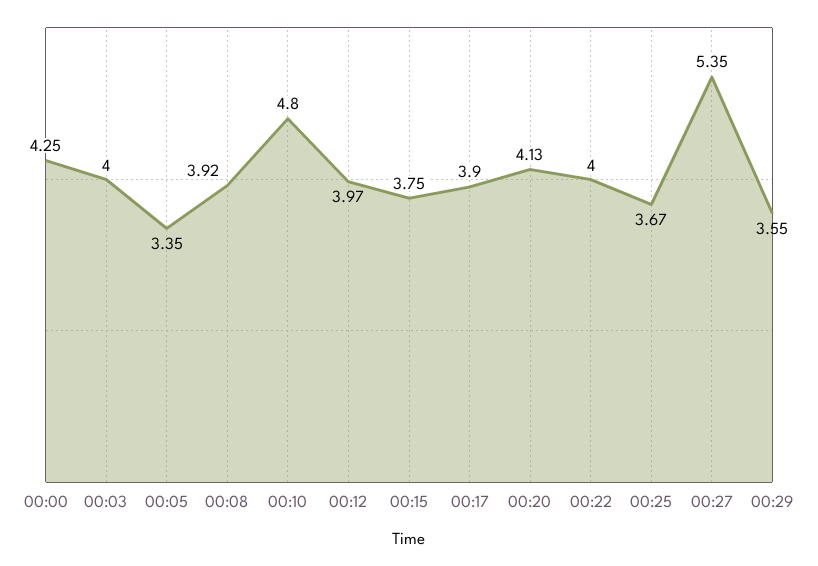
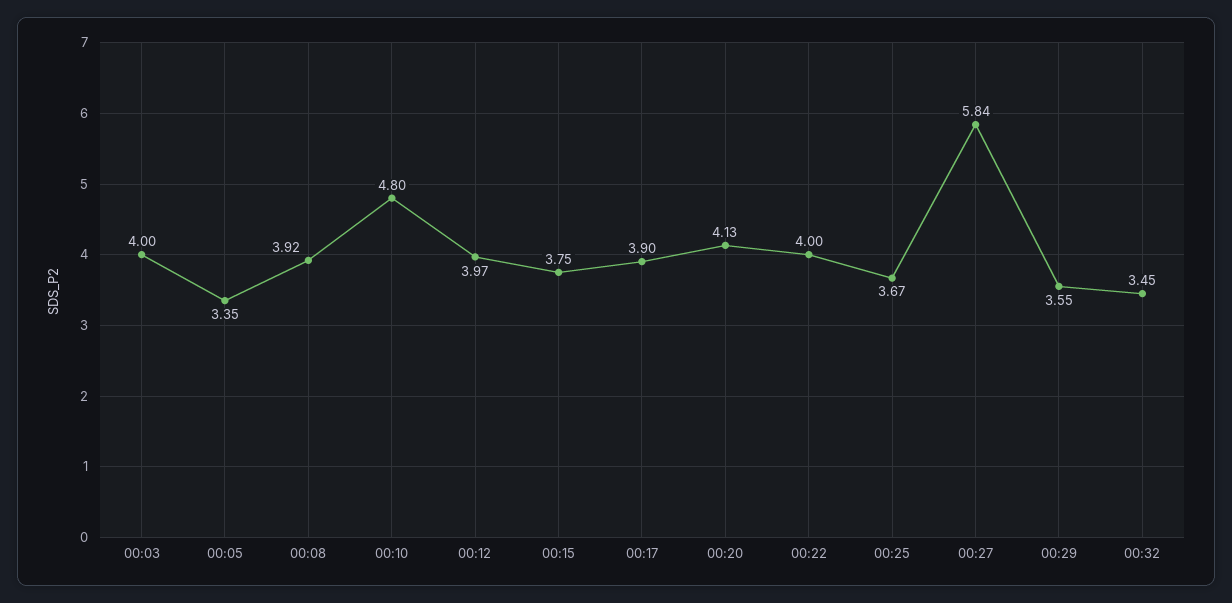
00:00: 4.25 -> none
00:27: 5.35 -> 5.84
00:32: none -> 3.45

